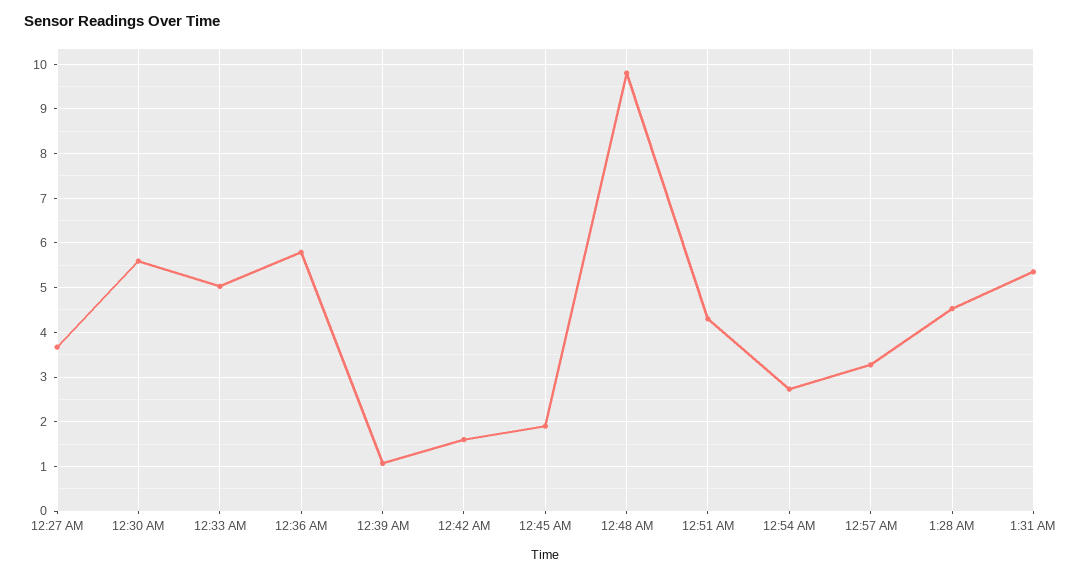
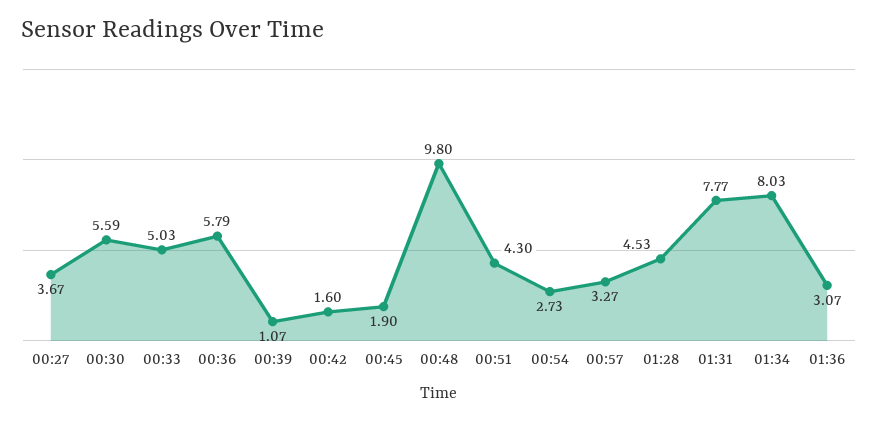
1:31 AM: 5.4 -> 7.77
01:34: none -> 8.03
01:36: none -> 3.07

